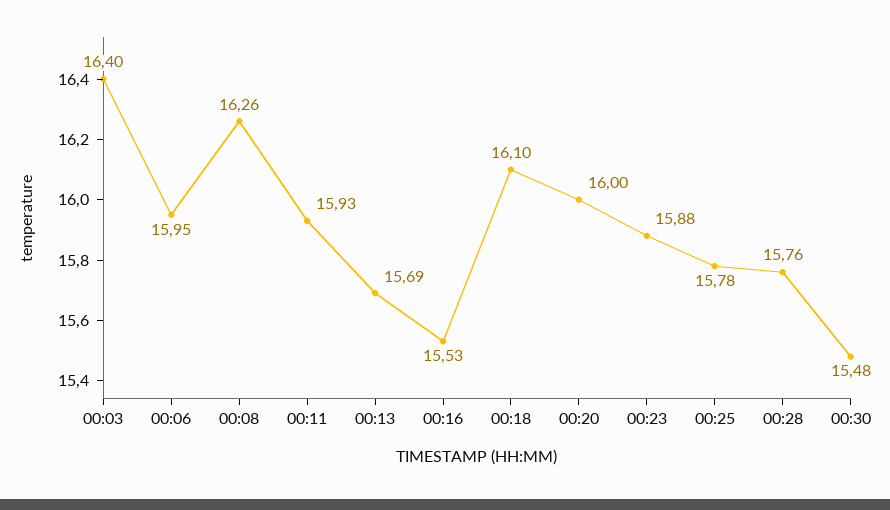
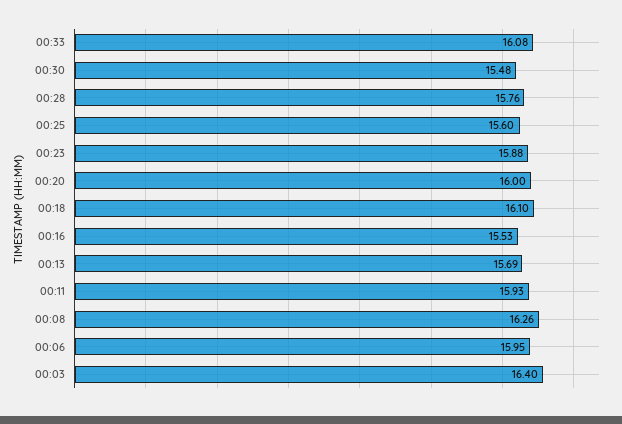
00:25: 15.78 -> 15.6
00:33: none -> 16.08

